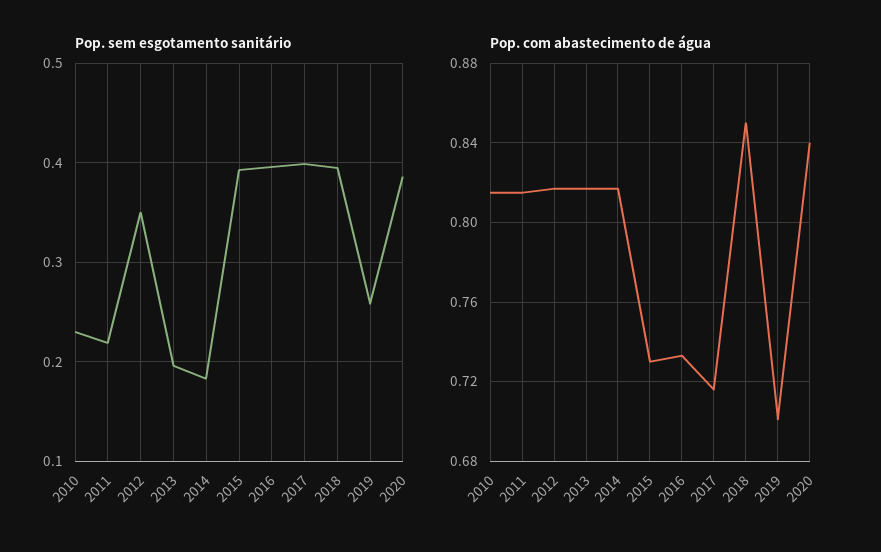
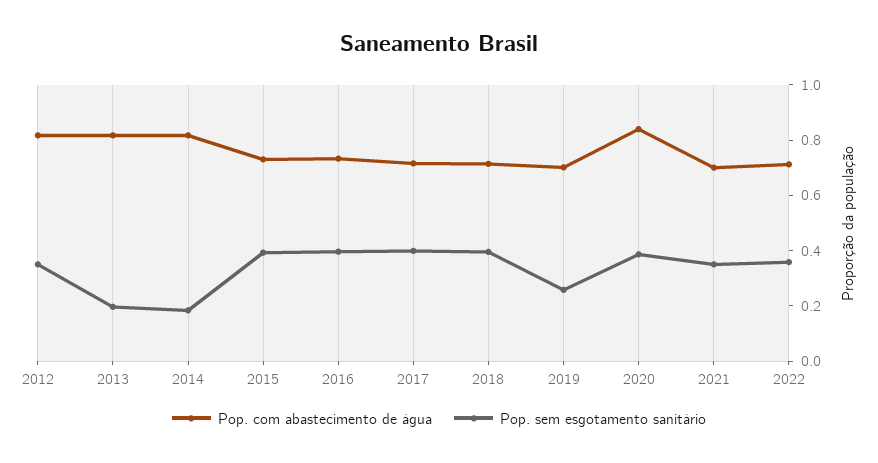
Pop. sem esgotamento sanitário, 2010: 0.23 -> none
Pop. sem esgotamento sanitário, 2011: 0.22 -> none
Pop. com abastecimento de água, 2010: 0.815 -> none
Pop. com abastecimento de água, 2011: 0.815 -> none
Pop. com abastecimento de água, 2018: 0.85 -> 0.7
Pop. com abastecimento de água, 2021: none -> 0.7
Pop. sem esgotamento sanitário, 2021: none -> 0.35
Pop. com abastecimento de água, 2022: none -> 0.7
Pop. sem esgotamento sanitário, 2022: none -> 0.35

